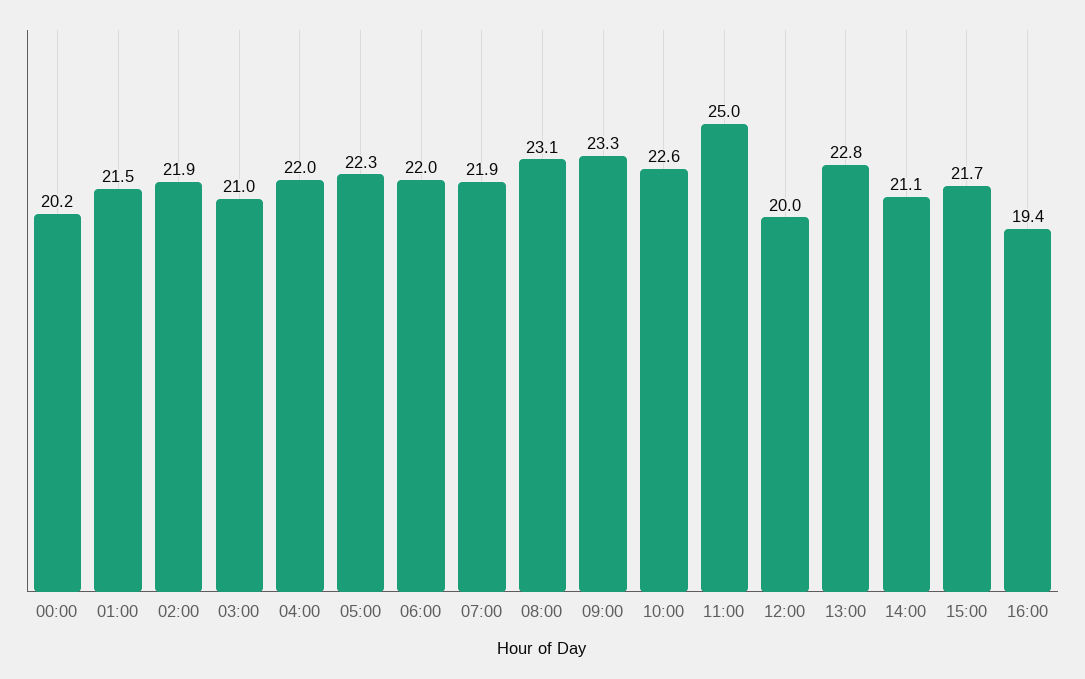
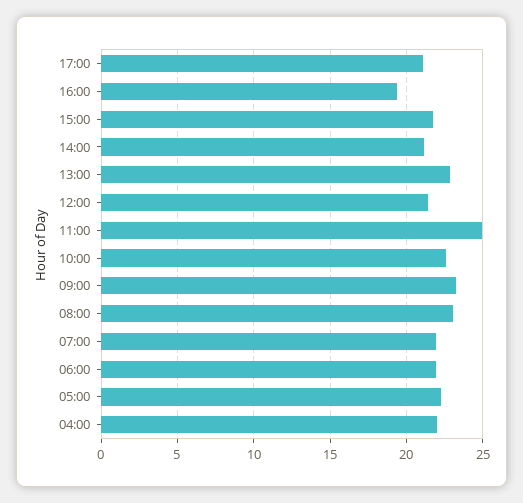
00:00: 20.2 -> none
01:00: 21.5 -> none
02:00: 21.9 -> none
03:00: 21 -> none
12:00: 20 -> 21.5
17:00: none -> 21

